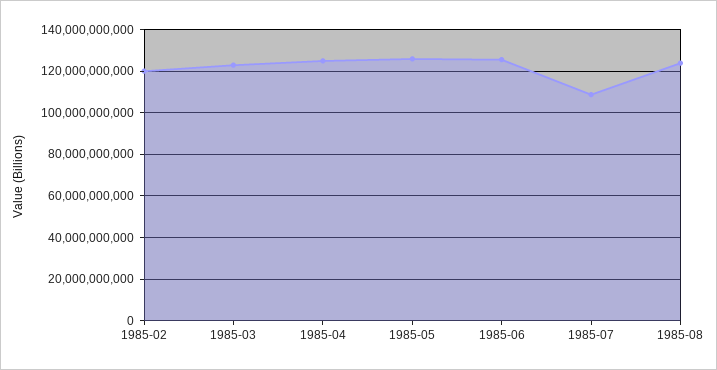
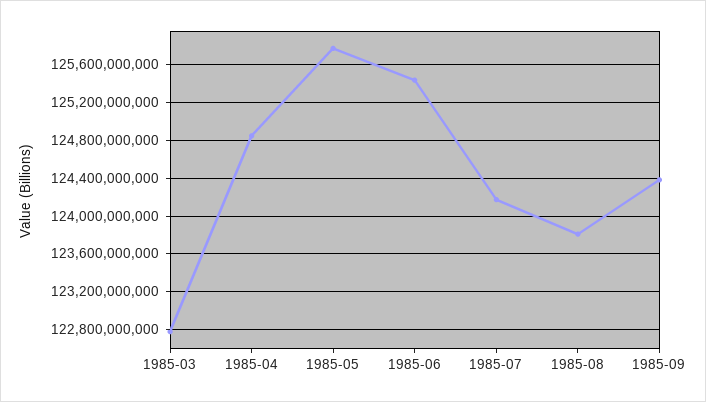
1985-02: 120000000000 -> none
1985-07: 110000000000 -> 124200000000
1985-09: none -> 124400000000

